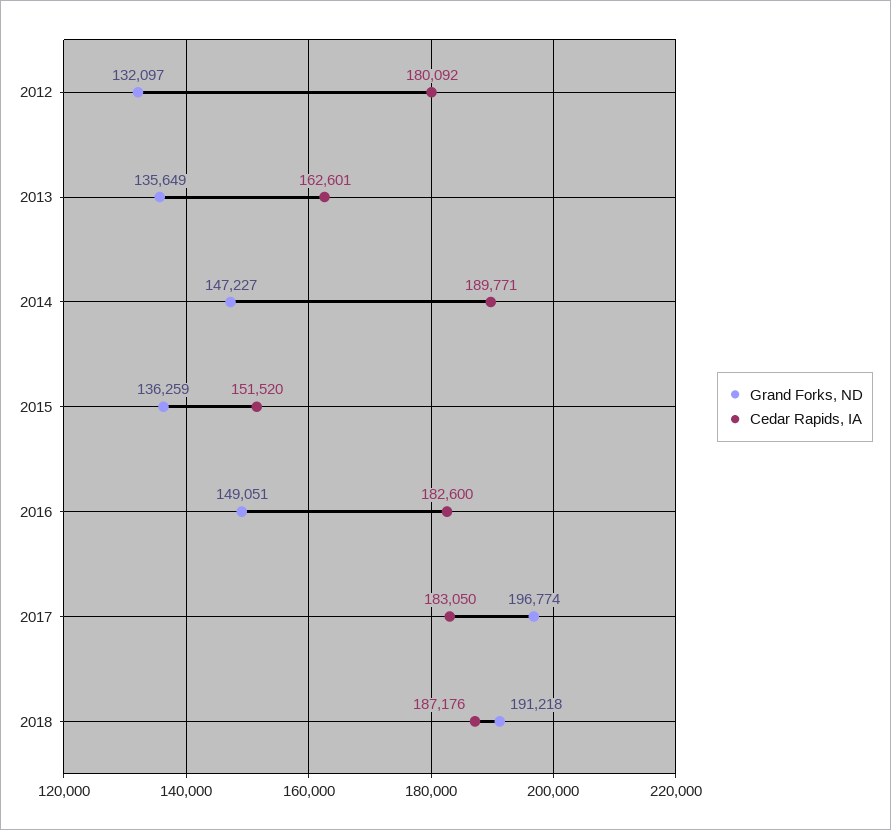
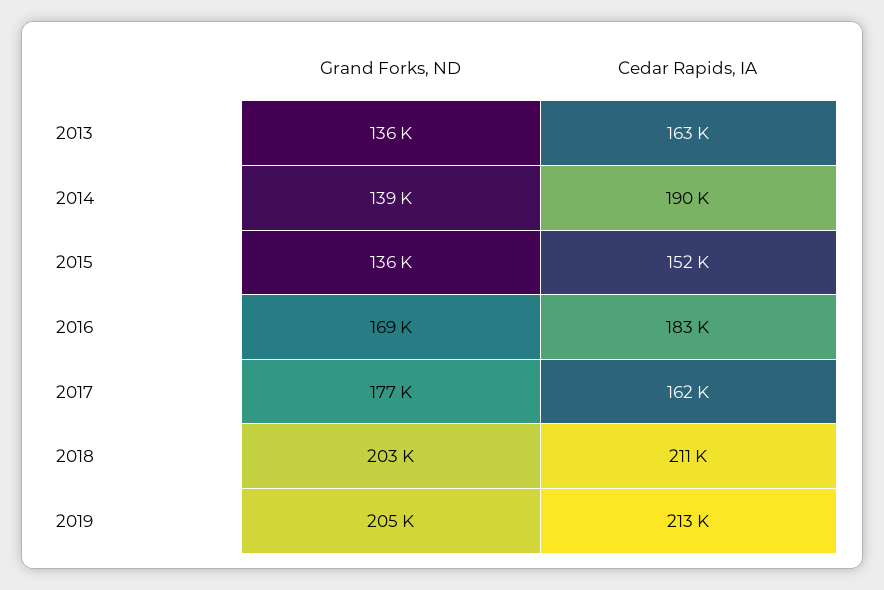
Grand Forks, ND, 2012: 132097 -> none
Cedar Rapids, IA, 2012: 180092 -> none
Grand Forks, ND, 2014: 147227 -> 139000
Grand Forks, ND, 2016: 149051 -> 169000
Grand Forks, ND, 2017: 196774 -> 177000
Cedar Rapids, IA, 2017: 183050 -> 162000
Grand Forks, ND, 2018: 191218 -> 203000
Cedar Rapids, IA, 2018: 187176 -> 211000
Grand Forks, ND, 2019: none -> 205000
Cedar Rapids, IA, 2019: none -> 213000

